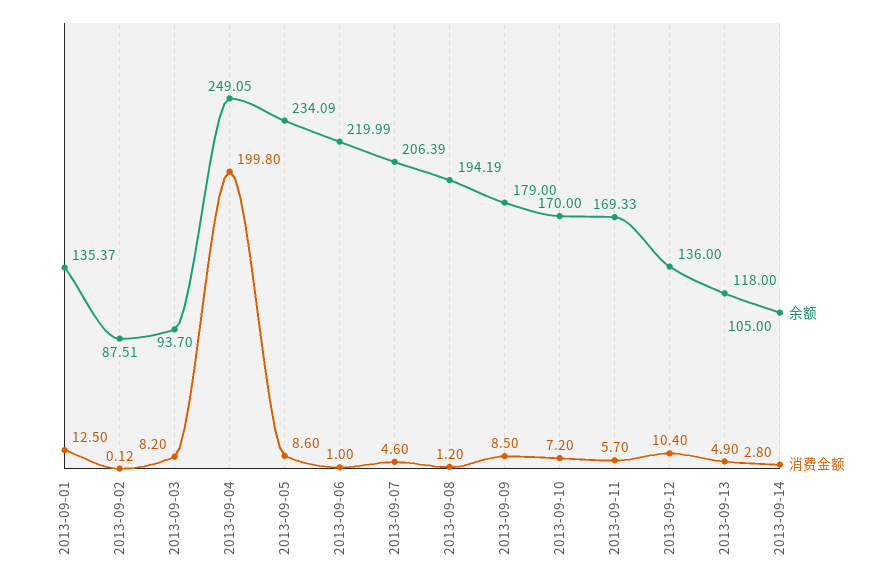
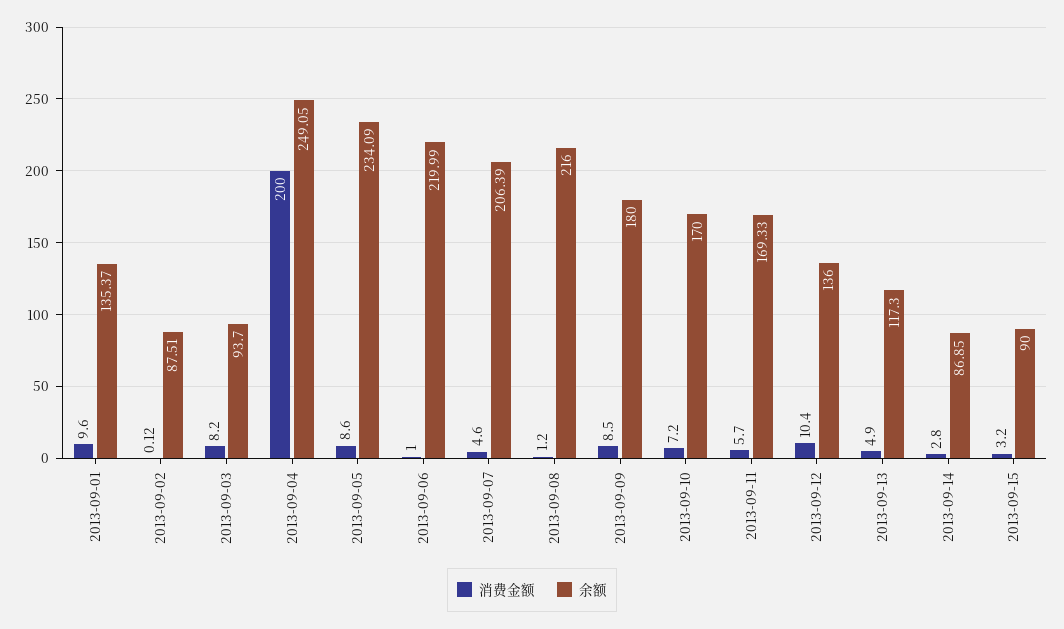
消费金额, 2013-09-01: 12.5 -> 9.6
消费金额, 2013-09-04: 199.8 -> 200
余额, 2013-09-08: 194.19 -> 216
余额, 2013-09-09: 179 -> 180
余额, 2013-09-13: 118 -> 117.3
余额, 2013-09-14: 105 -> 86.85
消费金额, 2013-09-15: none -> 3.2
余额, 2013-09-15: none -> 90

